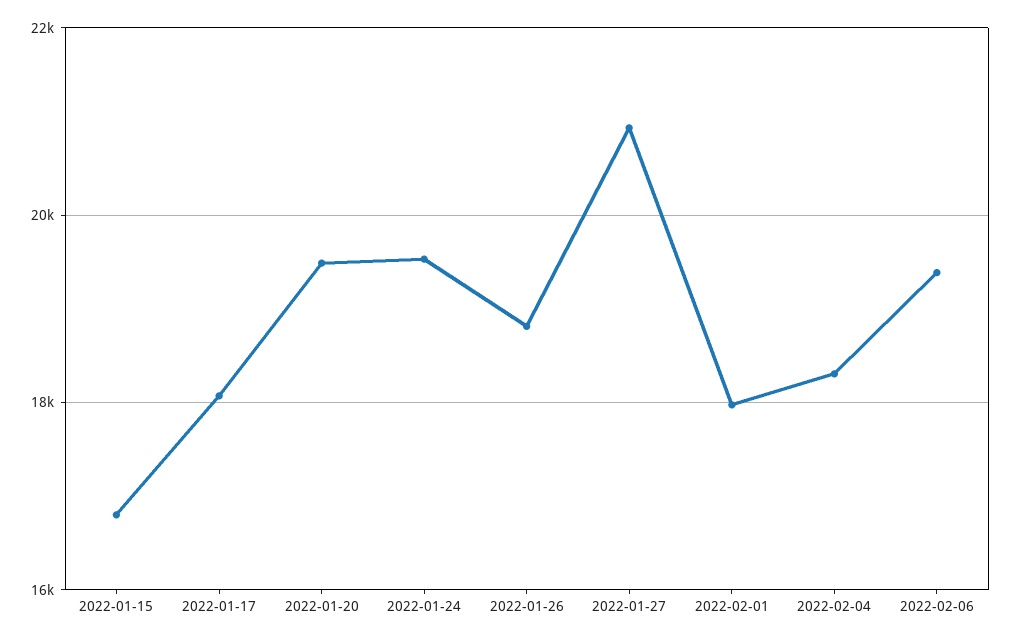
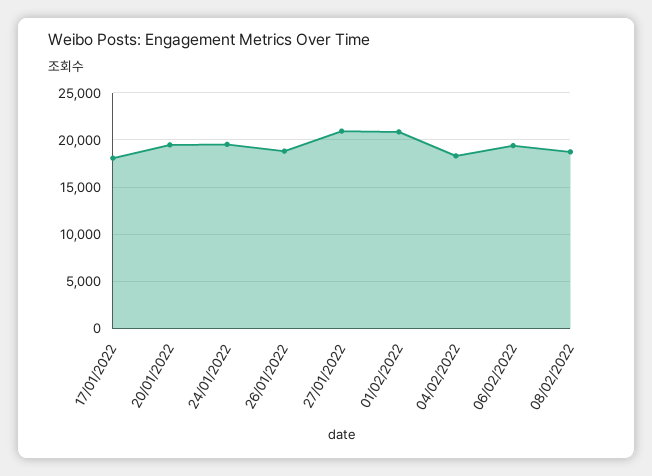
2022-01-15: 16800 -> none
2022-02-01: 18000 -> 21000
08/02/2022: none -> 19000

